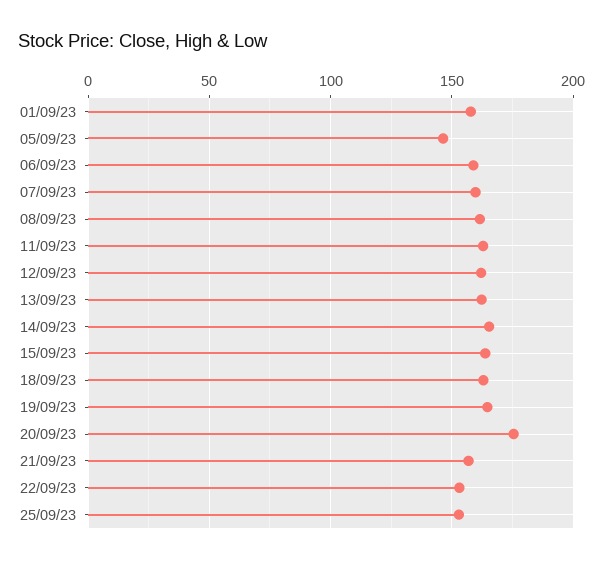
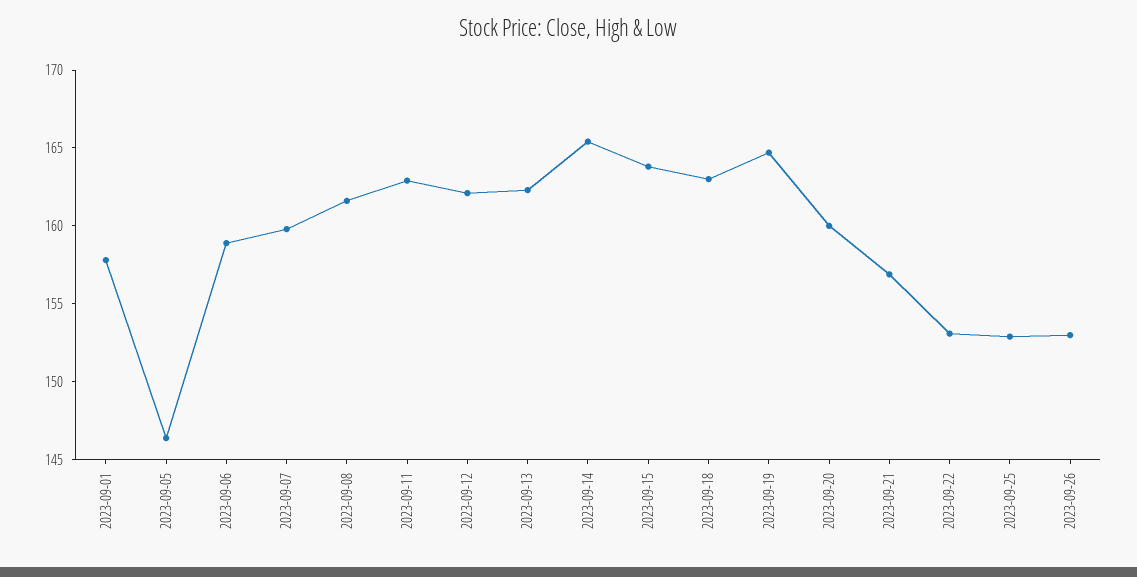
20/09/23: 175 -> 160
2023-09-26: none -> 153

